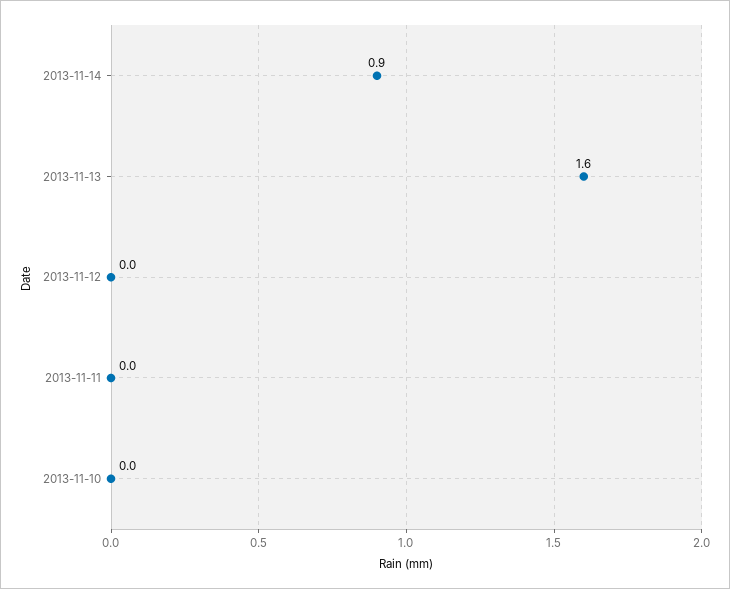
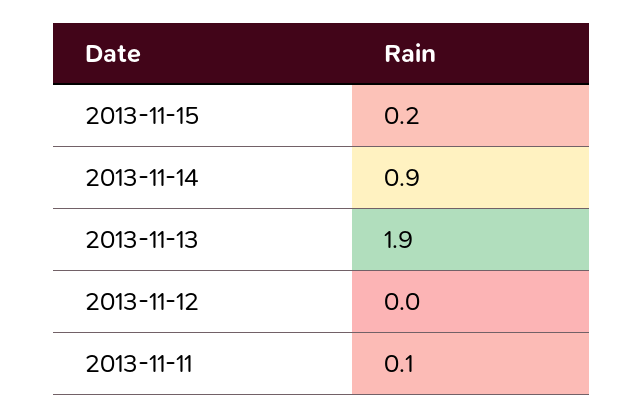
2013-11-13: 1.6 -> 1.9
2013-11-11: 0 -> 0.1
2013-11-10: 0 -> none
2013-11-15: none -> 0.2

